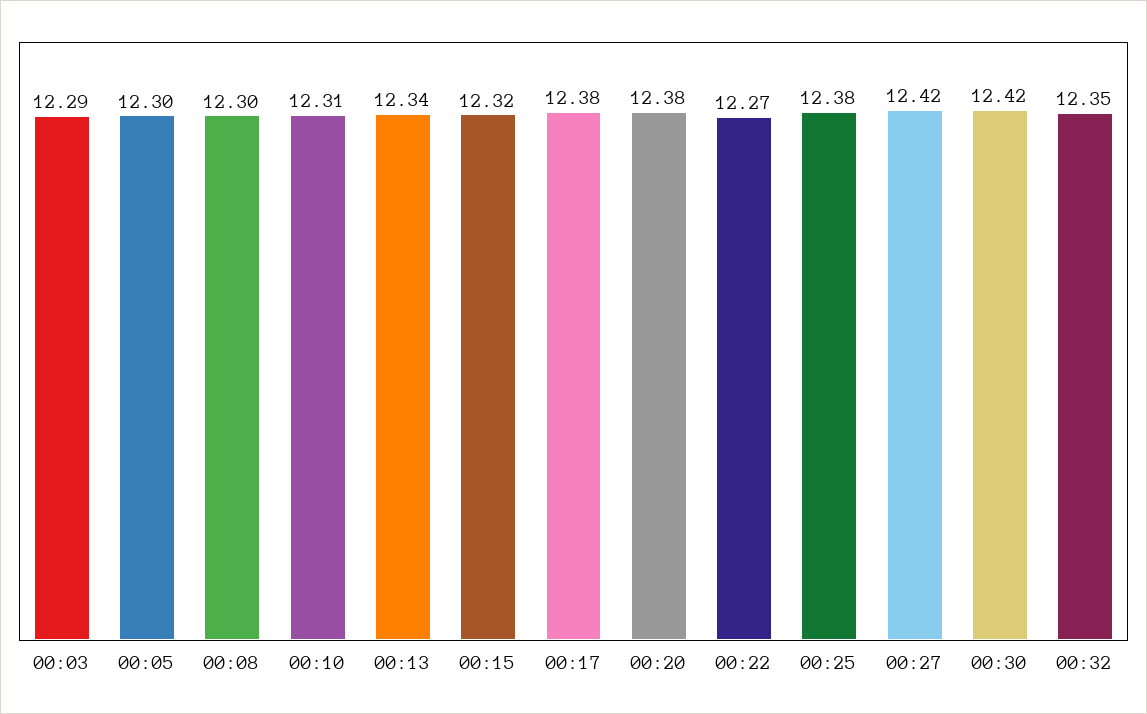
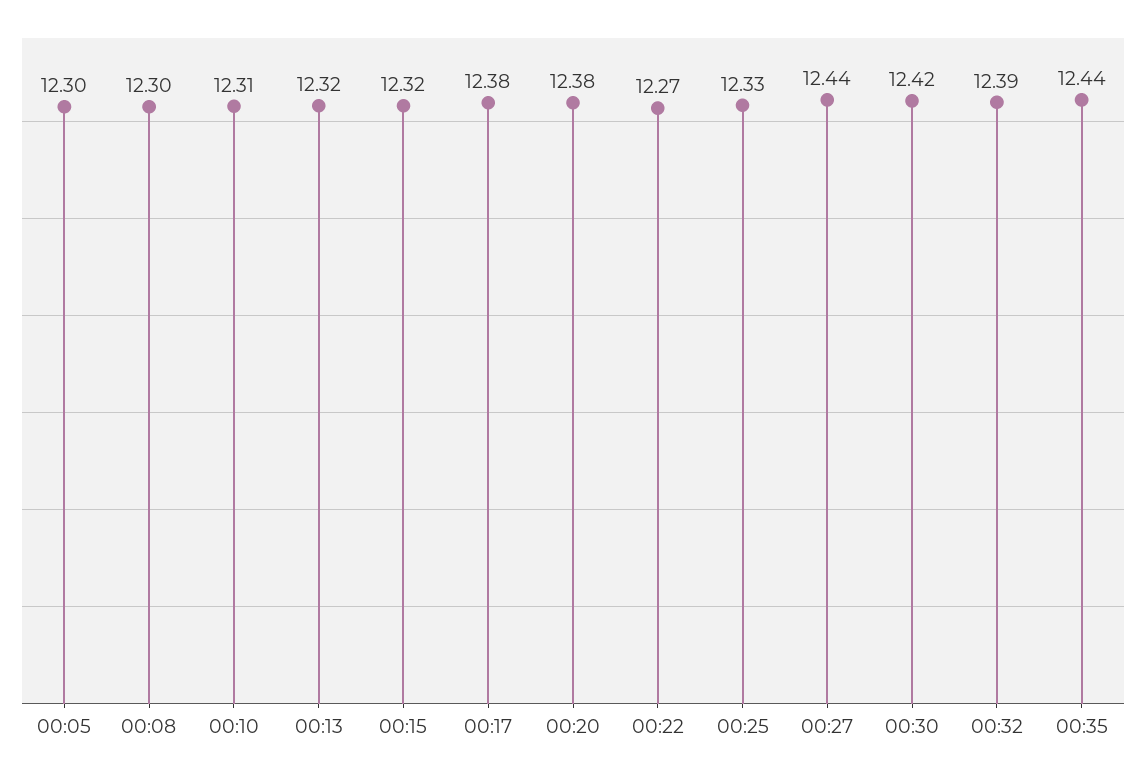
00:03: 12.29 -> none
00:13: 12.34 -> 12.32
00:25: 12.38 -> 12.33
00:27: 12.42 -> 12.44
00:32: 12.35 -> 12.39
00:35: none -> 12.44

